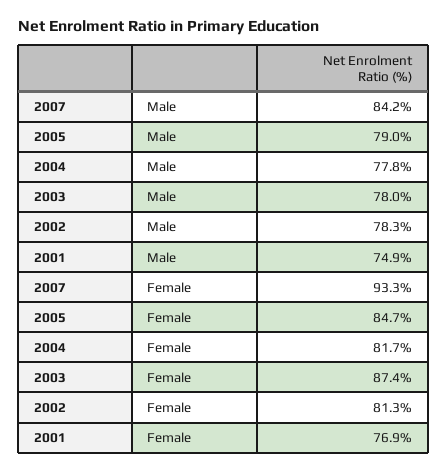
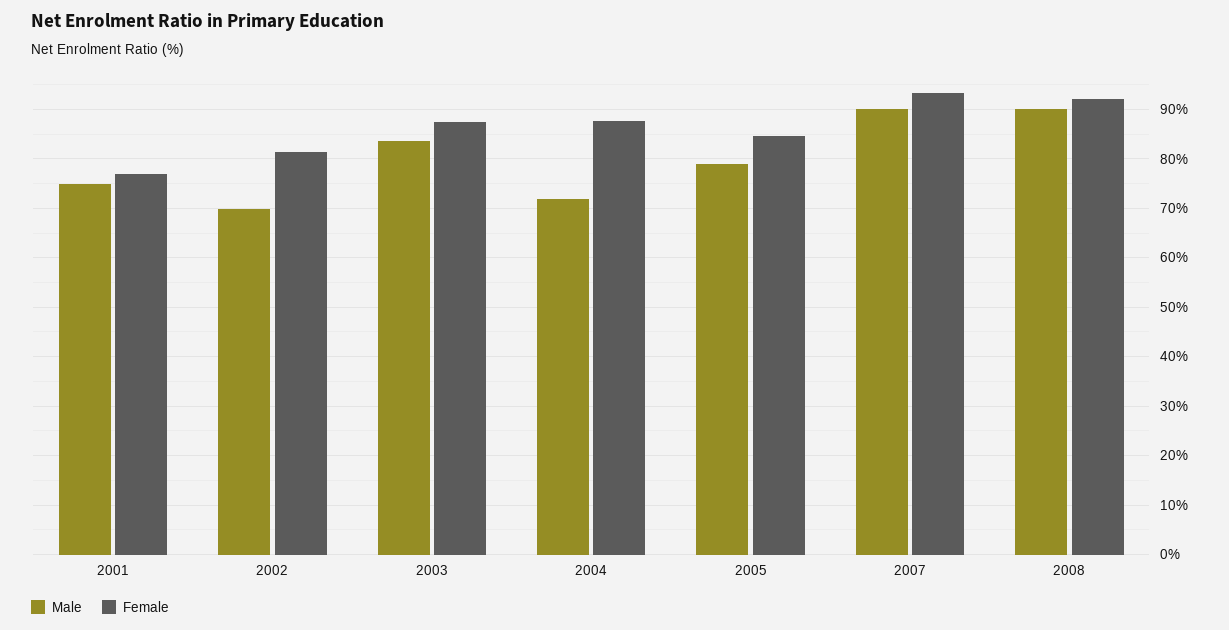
Male, 2007: 84.2 -> 90
Male, 2004: 77.8 -> 72
Male, 2003: 78 -> 84
Male, 2002: 78.3 -> 70
Female, 2004: 81.7 -> 88
Male, 2008: none -> 90
Female, 2008: none -> 92

